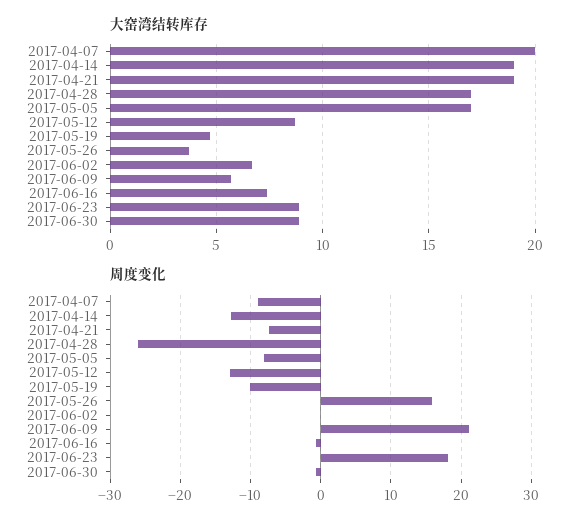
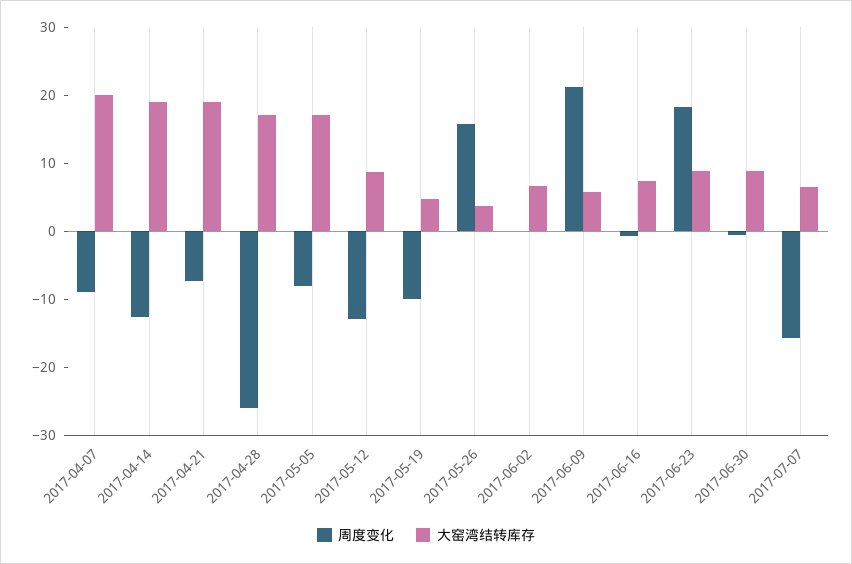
周度变化, 2017-07-07: none -> -16
大窑湾结转库存, 2017-07-07: none -> 6

